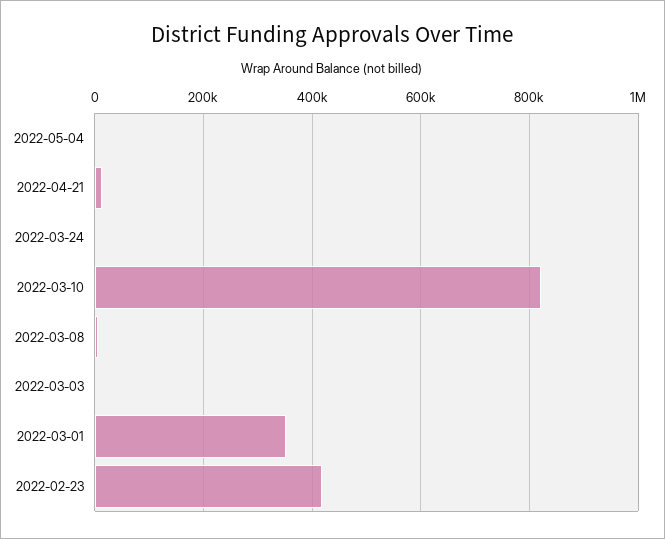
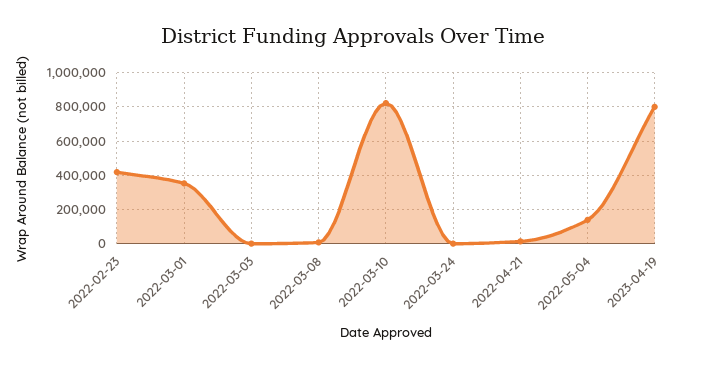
2022-05-04: 0 -> 150000
2023-04-19: none -> 800000

